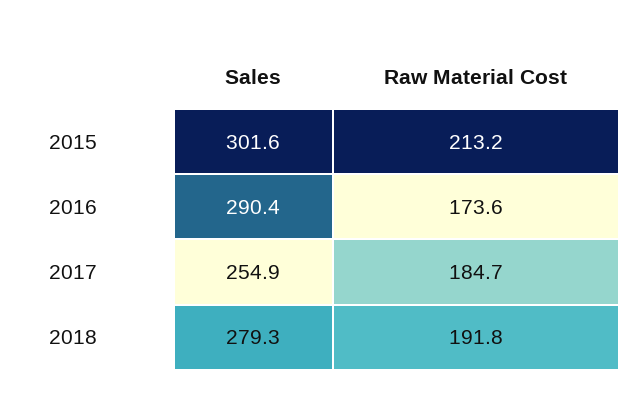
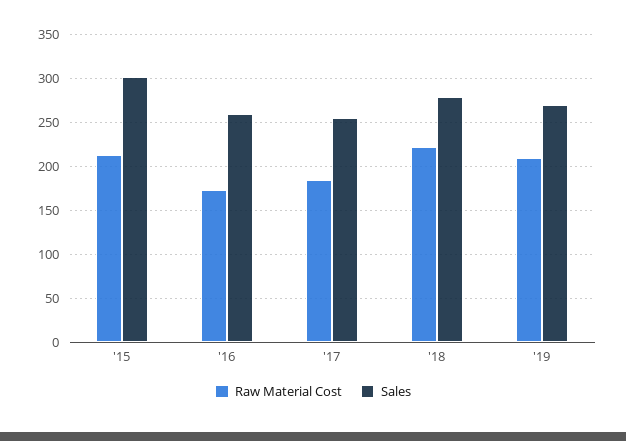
Sales, 2016: 290.4 -> 260
Raw Material Cost, 2018: 191.8 -> 220
Raw Material Cost, '19: none -> 210
Sales, '19: none -> 270

